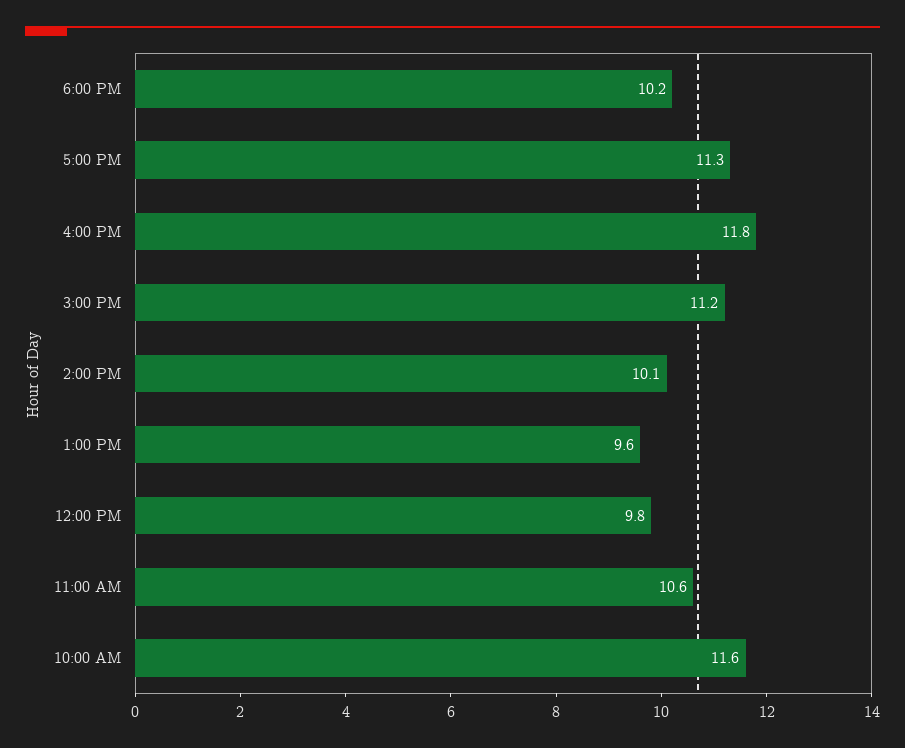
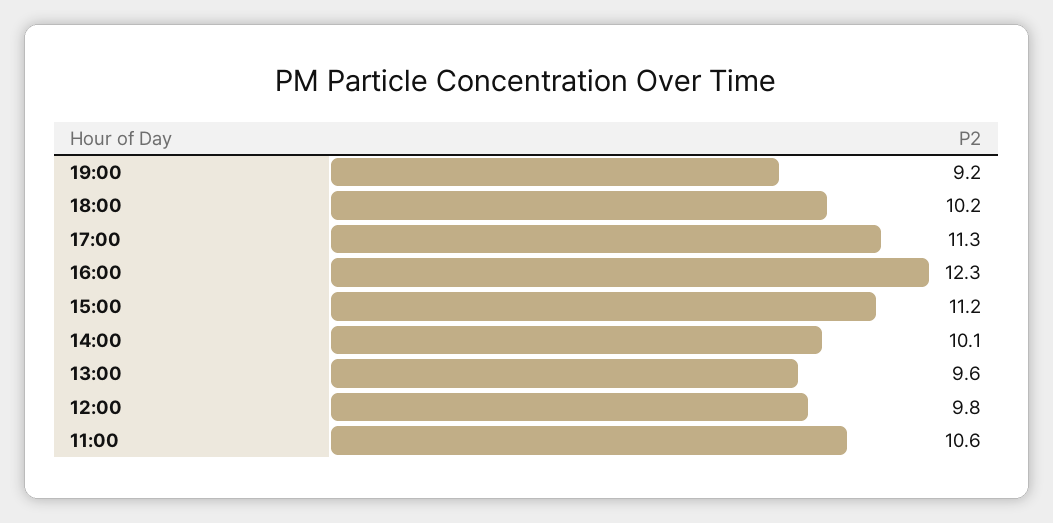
4:00 PM: 11.8 -> 12.3
10:00 AM: 11.6 -> none
19:00: none -> 9.2

